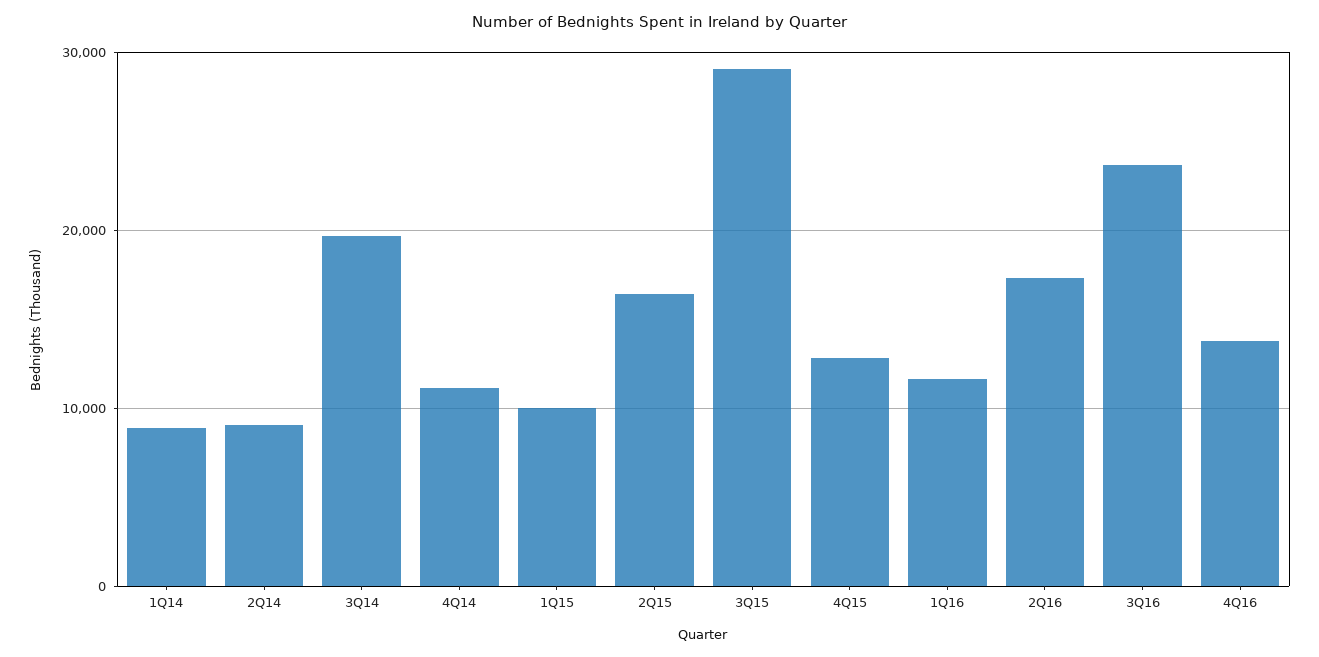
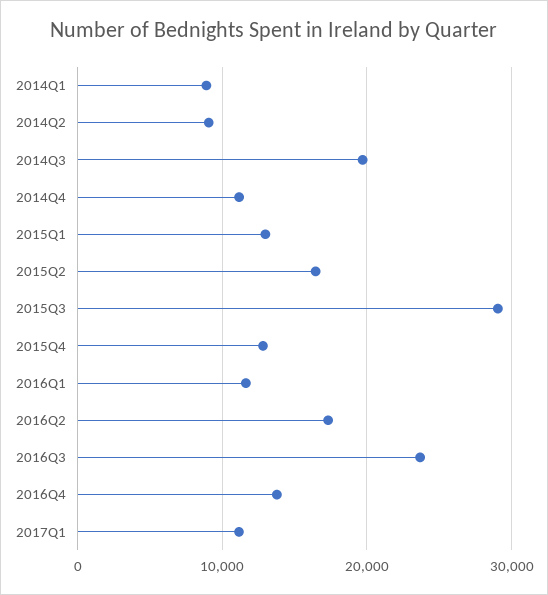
1Q15: 10000 -> 13000
2017Q1: none -> 11000

